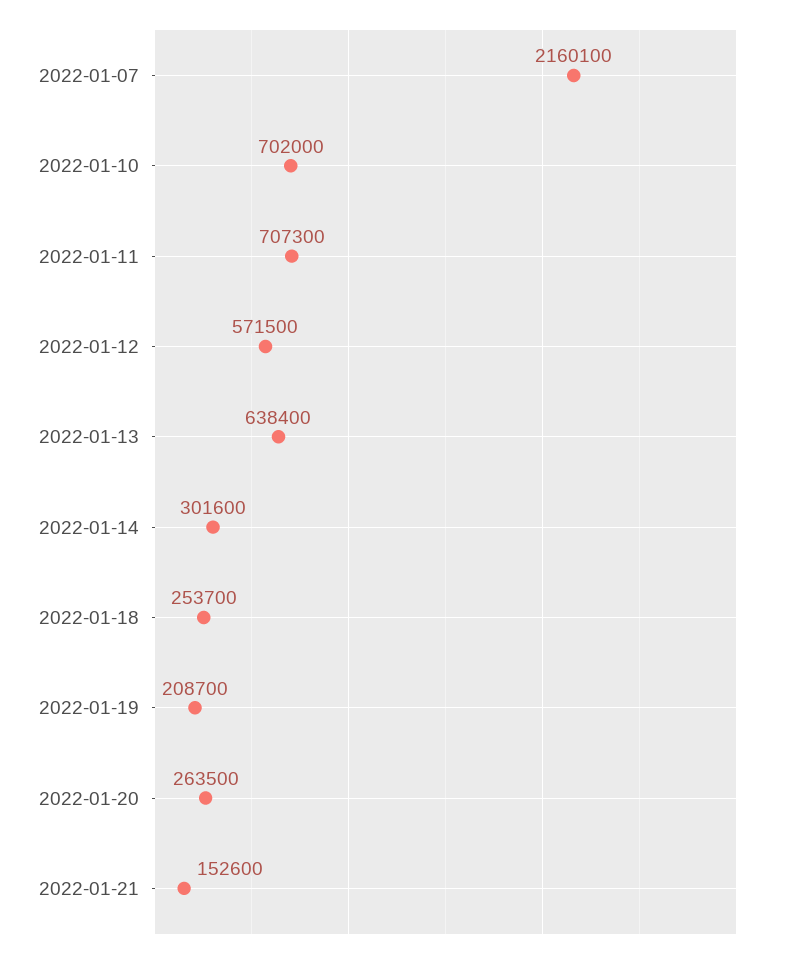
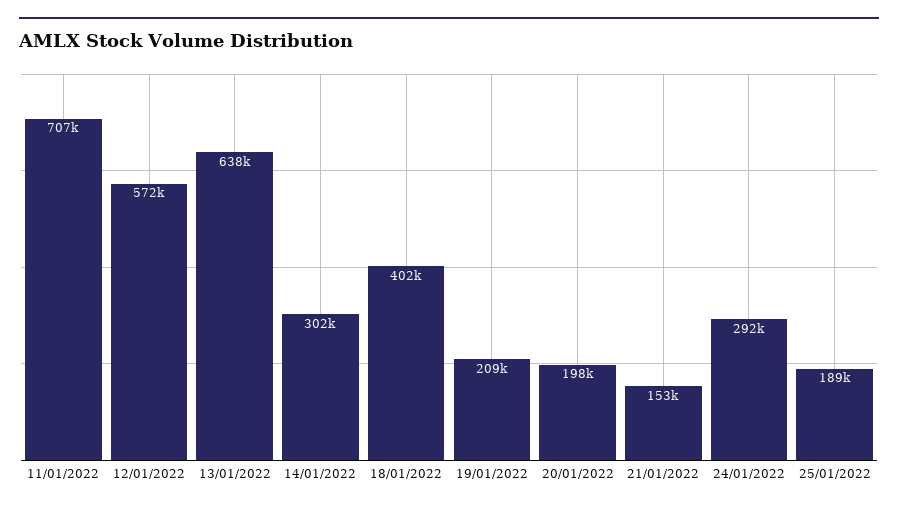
2022-01-07: 2160100 -> none
2022-01-10: 702000 -> none
2022-01-18: 253700 -> 402000
2022-01-20: 263500 -> 198000
24/01/2022: none -> 292000
25/01/2022: none -> 189000

